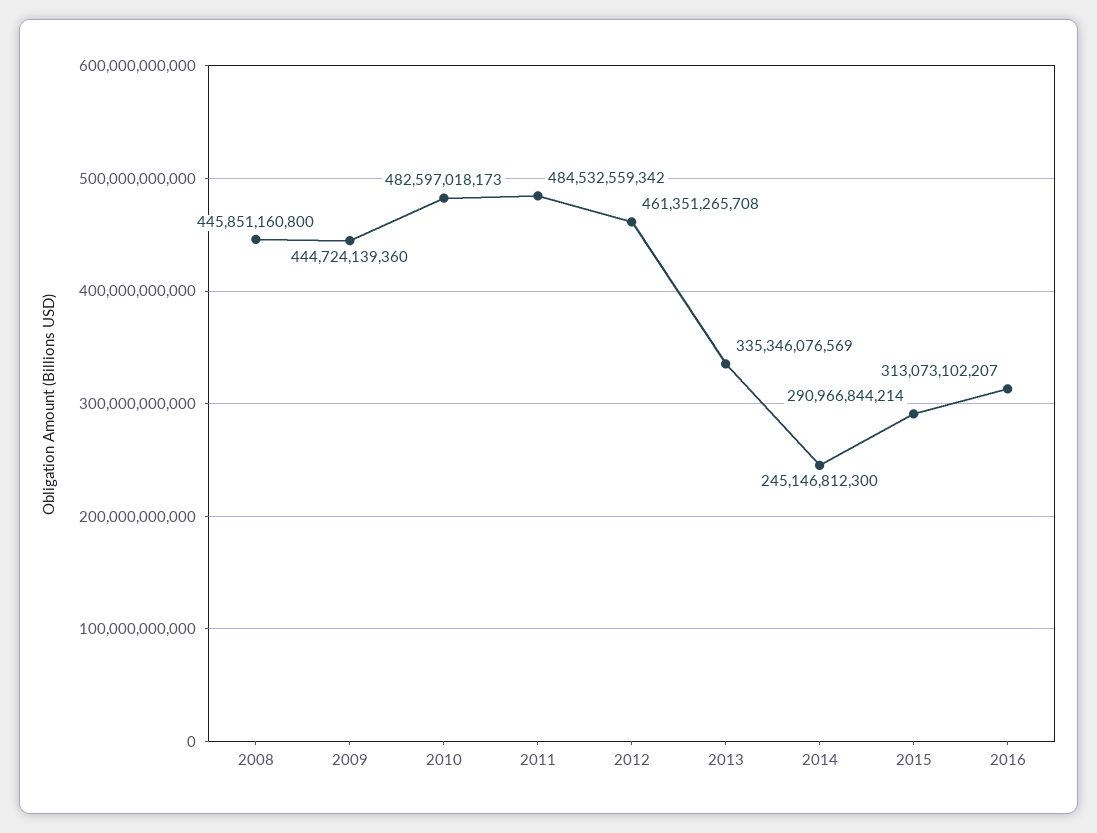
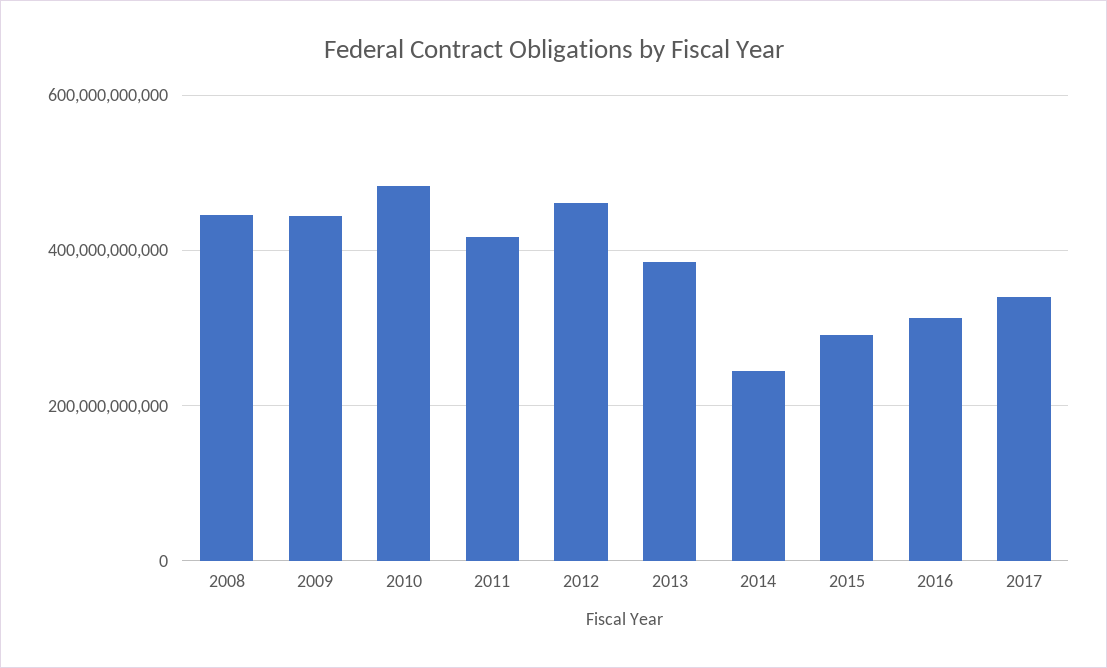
2011: 484532559342 -> 420000000000
2013: 335346076569 -> 380000000000
2017: none -> 340000000000

